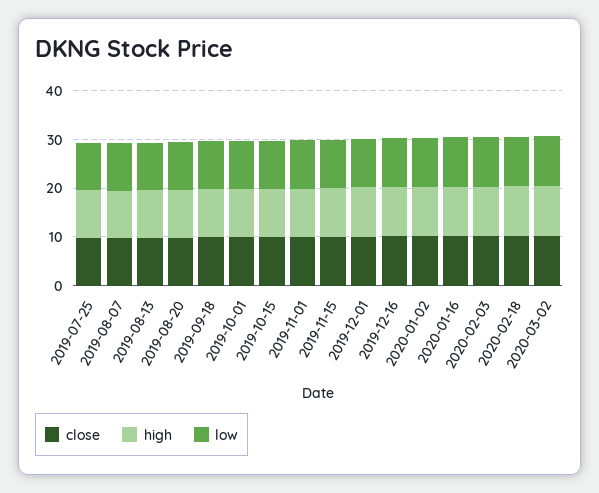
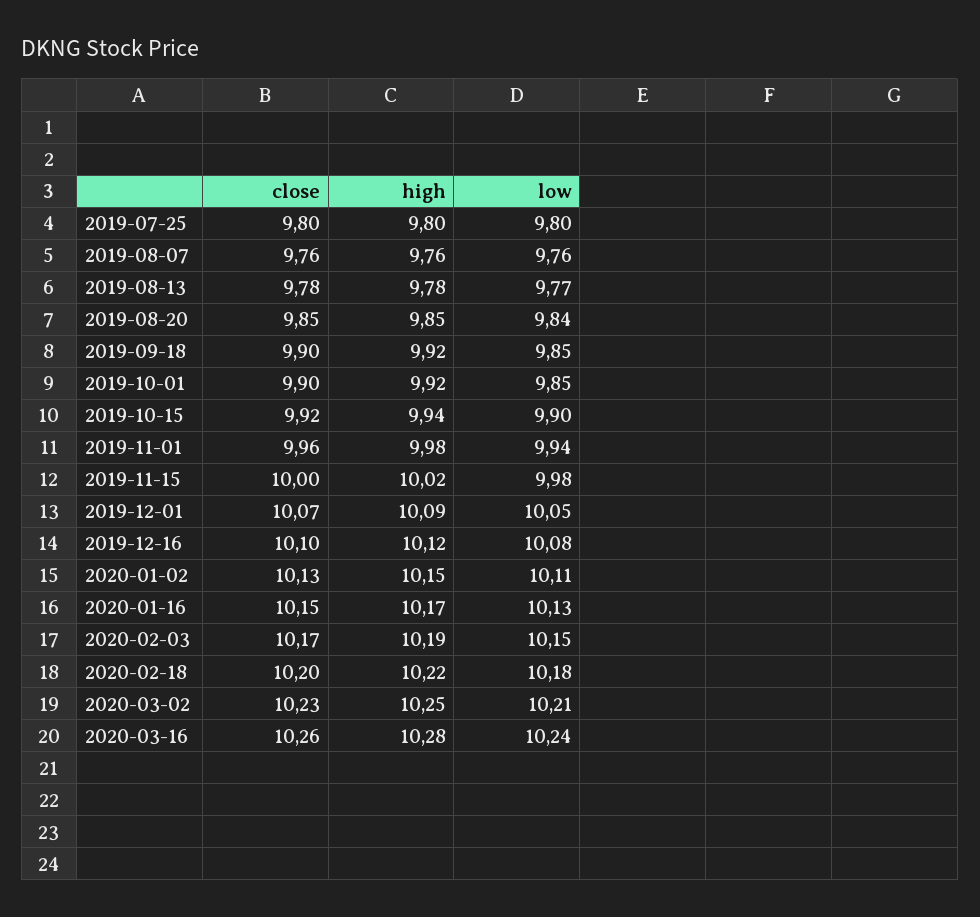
close, 2020-03-16: none -> 10.26
high, 2020-03-16: none -> 10.28
low, 2020-03-16: none -> 10.24

